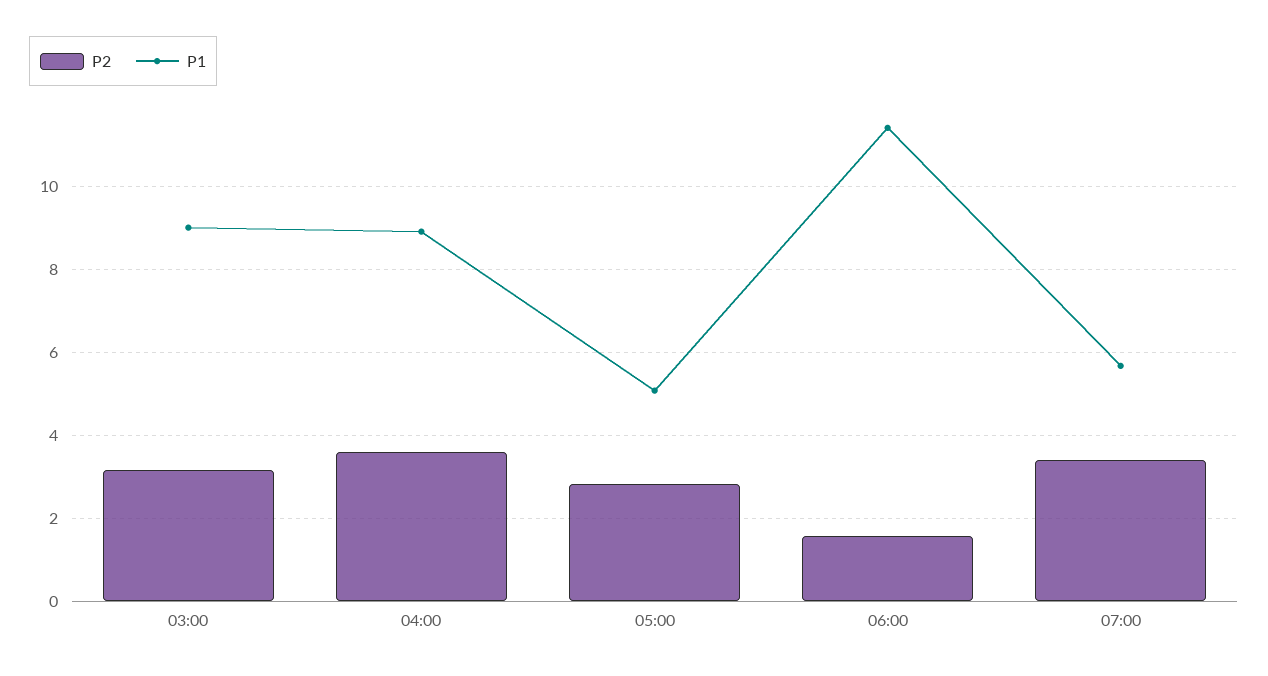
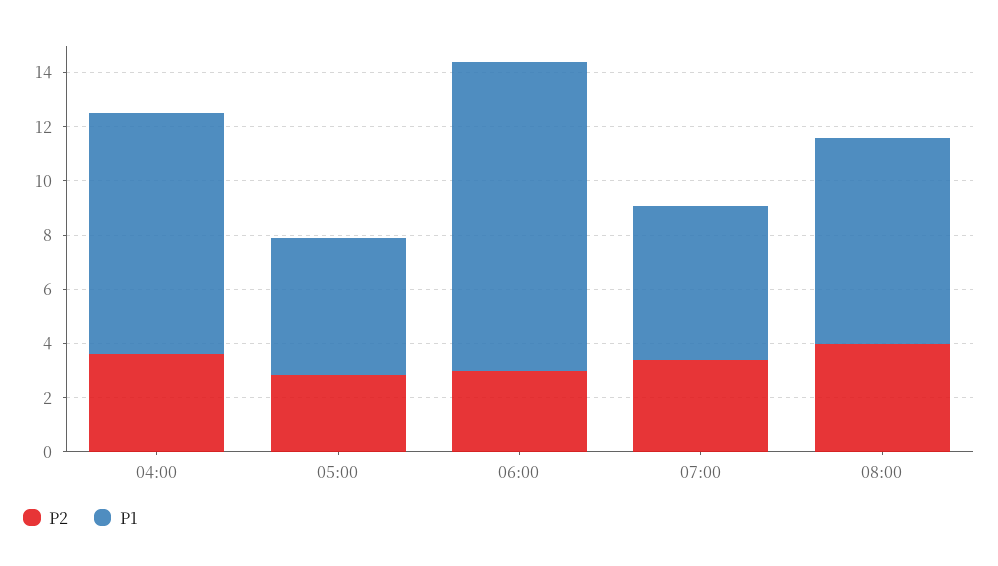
P2, 03:00: 3.2 -> none
P1, 03:00: 9 -> none
P2, 06:00: 1.6 -> 3
P2, 08:00: none -> 4
P1, 08:00: none -> 7.5

